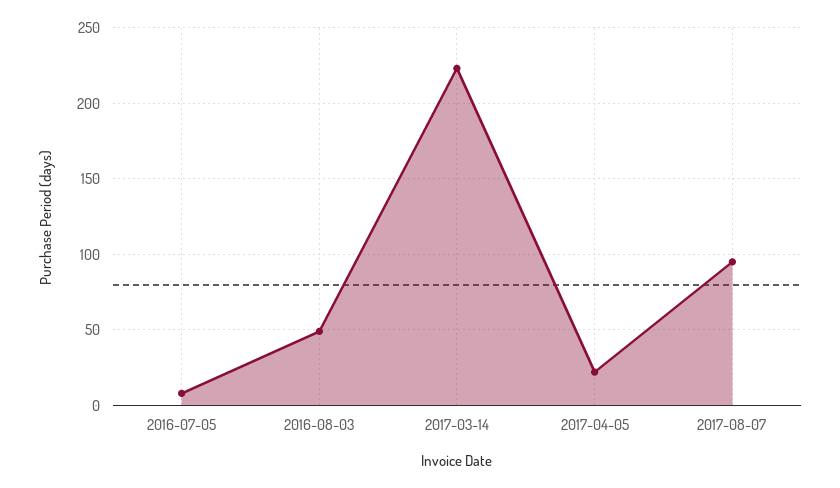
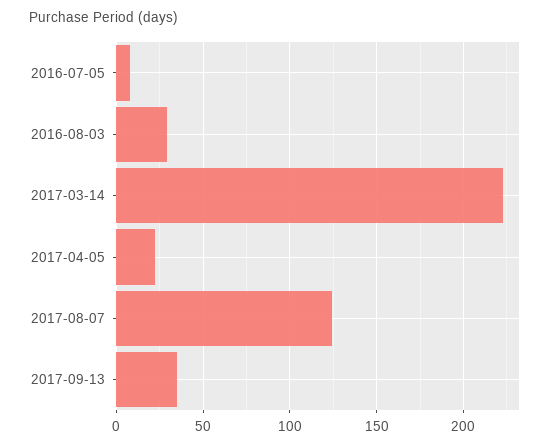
2016-08-03: 50 -> 30
2017-08-07: 95 -> 125
2017-09-13: none -> 35

